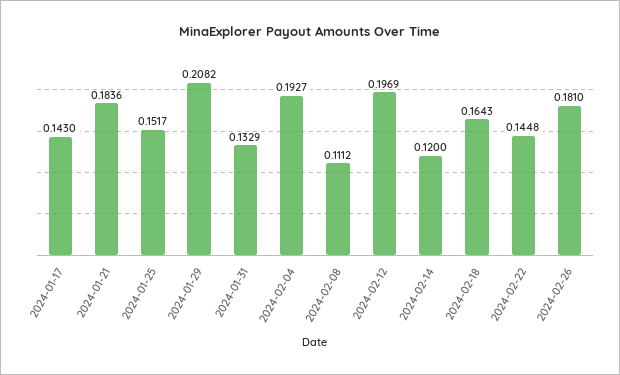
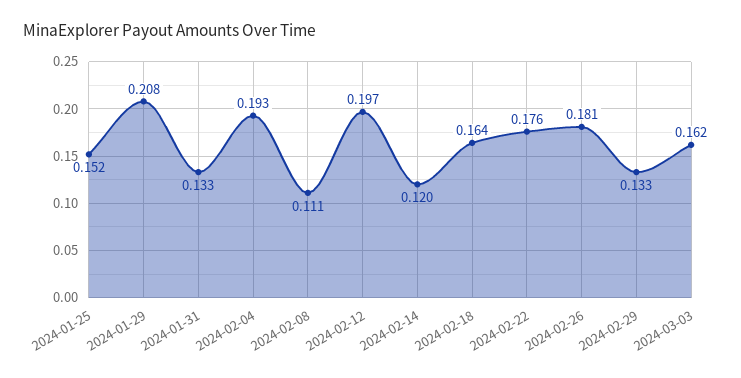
2024-01-17: 0.143 -> none
2024-01-21: 0.1836 -> none
2024-02-22: 0.1448 -> 0.176
2024-02-29: none -> 0.133
2024-03-03: none -> 0.162

